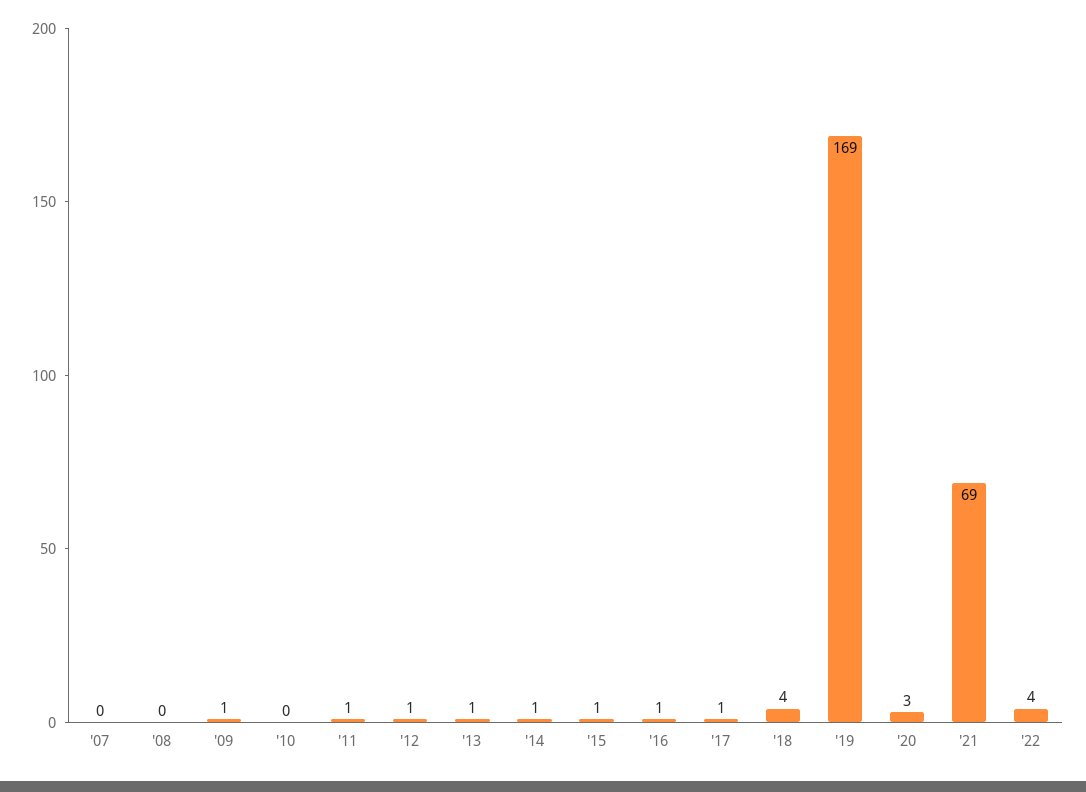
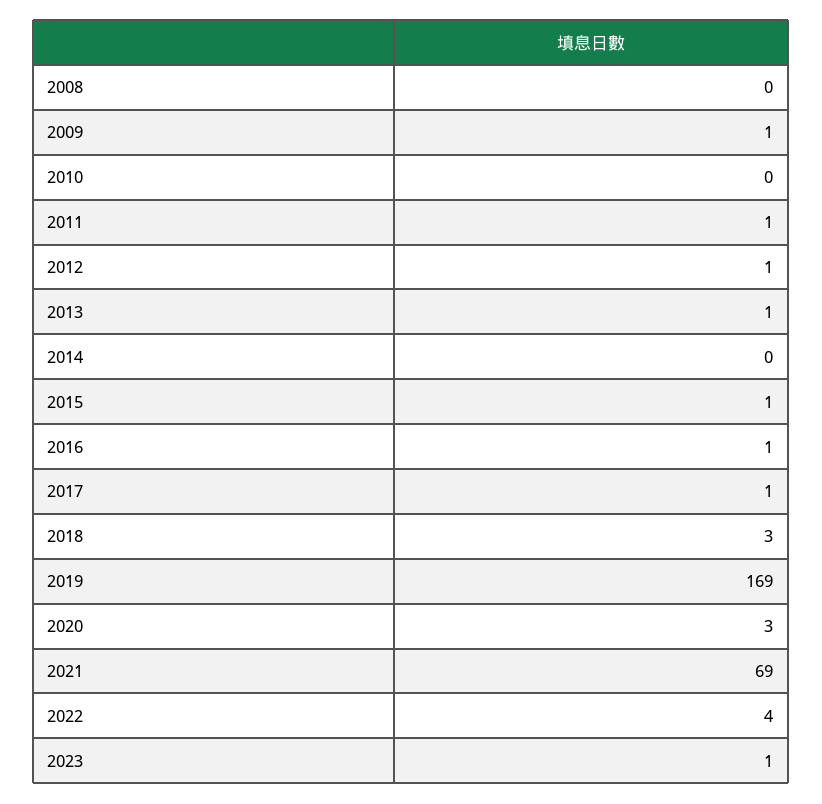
'07: 0 -> none
'14: 1 -> 0
'18: 4 -> 3
2023: none -> 1

